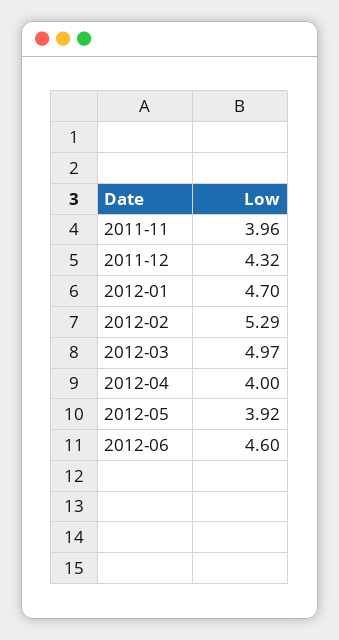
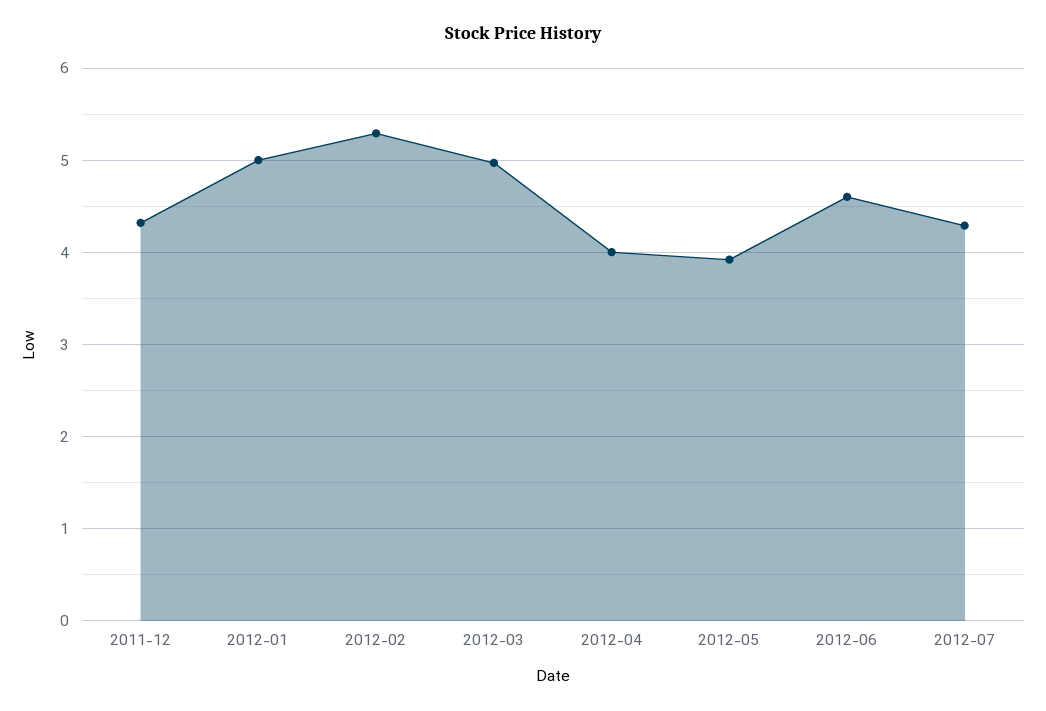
2011-11: 3.96 -> none
2012-01: 4.7 -> 5
2012-07: none -> 4.3

